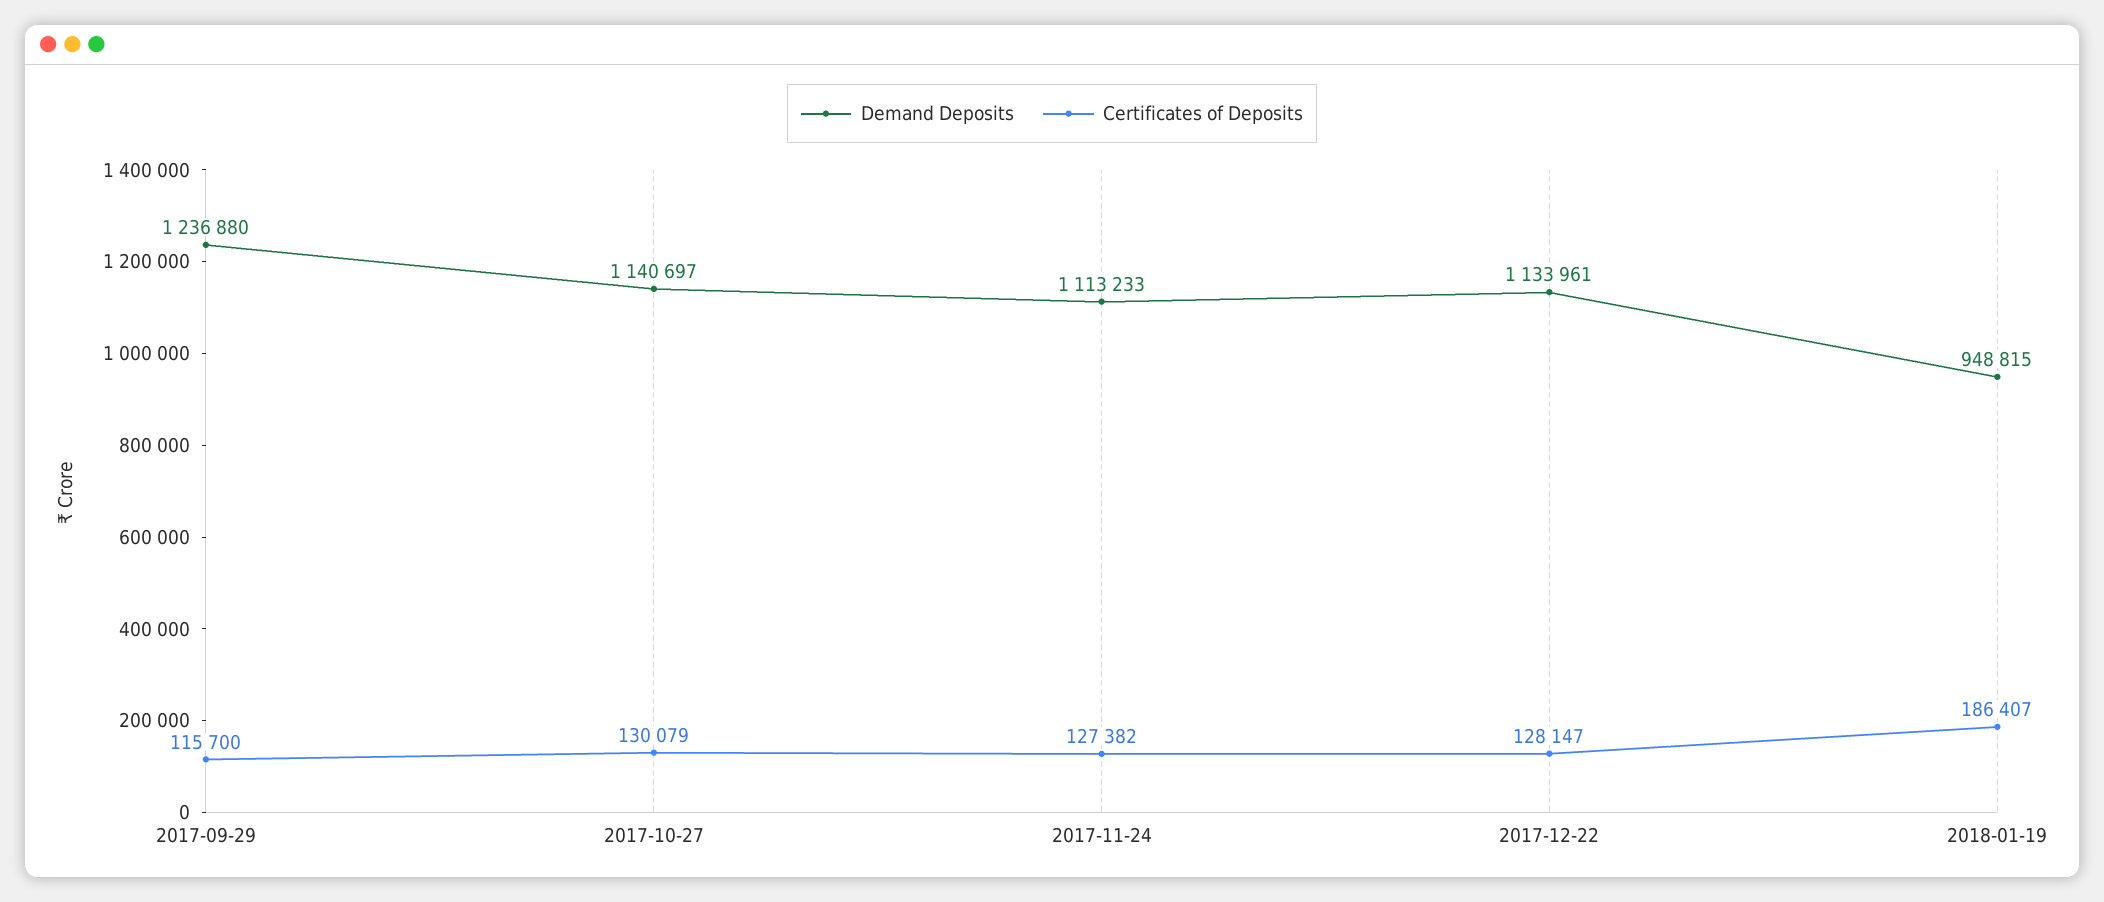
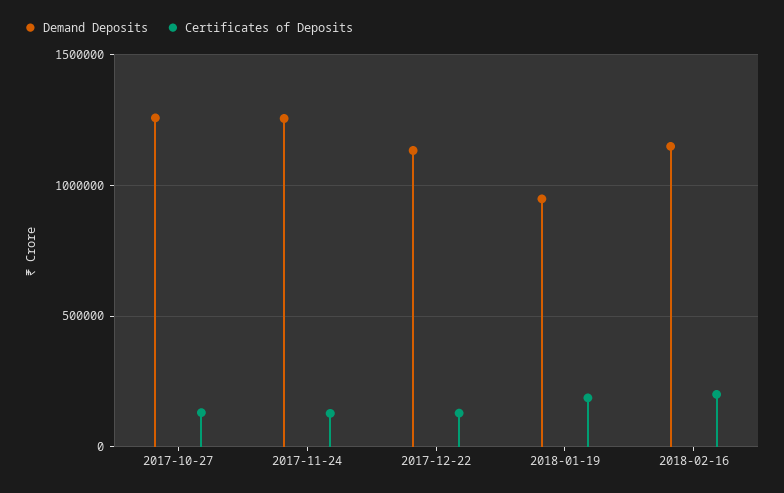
Demand Deposits, 2017-09-29: 1236880 -> none
Certificates of Deposits, 2017-09-29: 115700 -> none
Demand Deposits, 2017-10-27: 1140697 -> 1250000
Demand Deposits, 2017-11-24: 1113233 -> 1250000
Demand Deposits, 2018-02-16: none -> 1150000
Certificates of Deposits, 2018-02-16: none -> 200000

